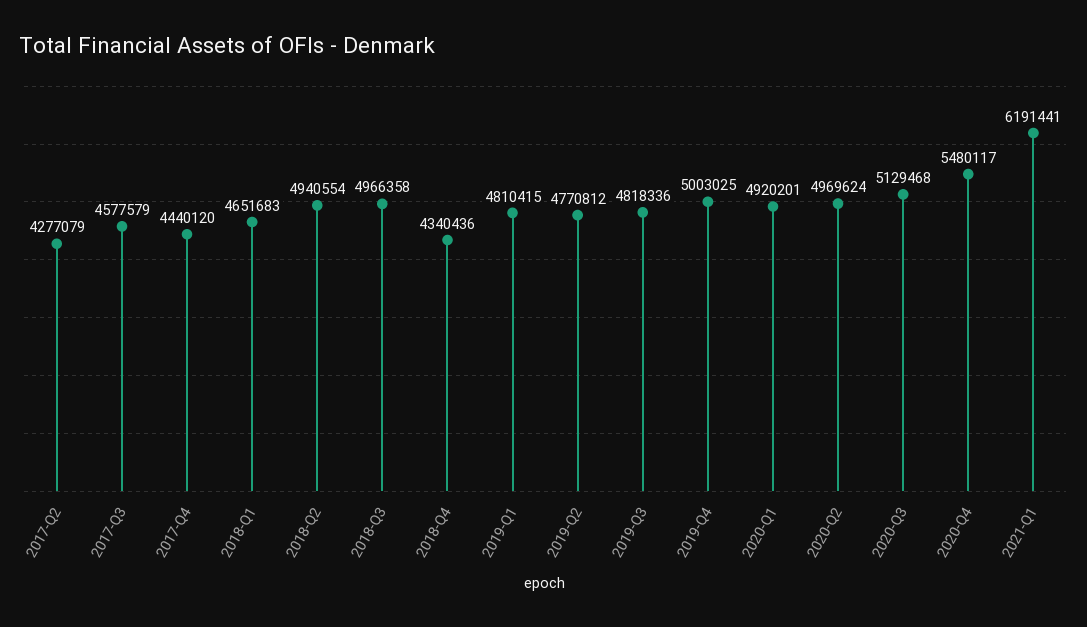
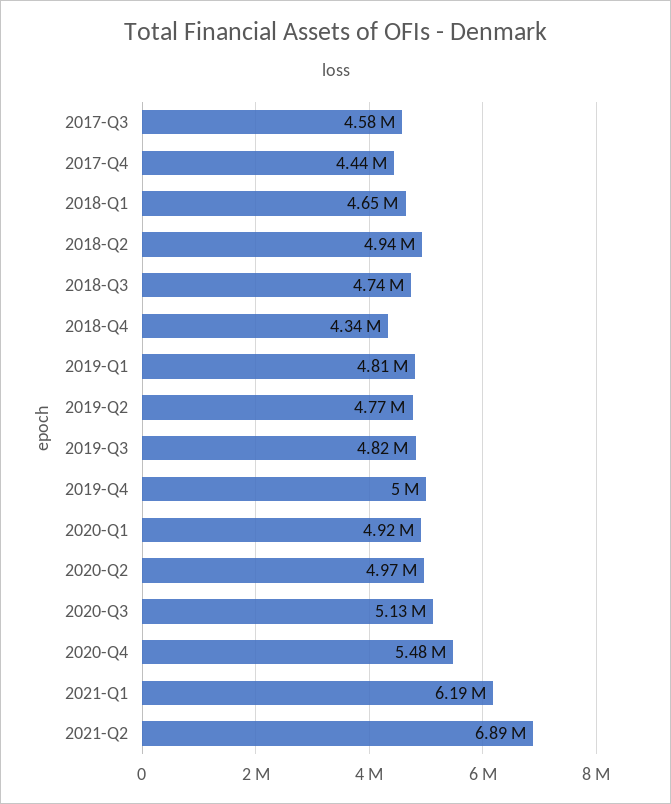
2017-Q2: 4277079 -> none
2018-Q3: 4966358 -> 4740000
2021-Q2: none -> 6890000

